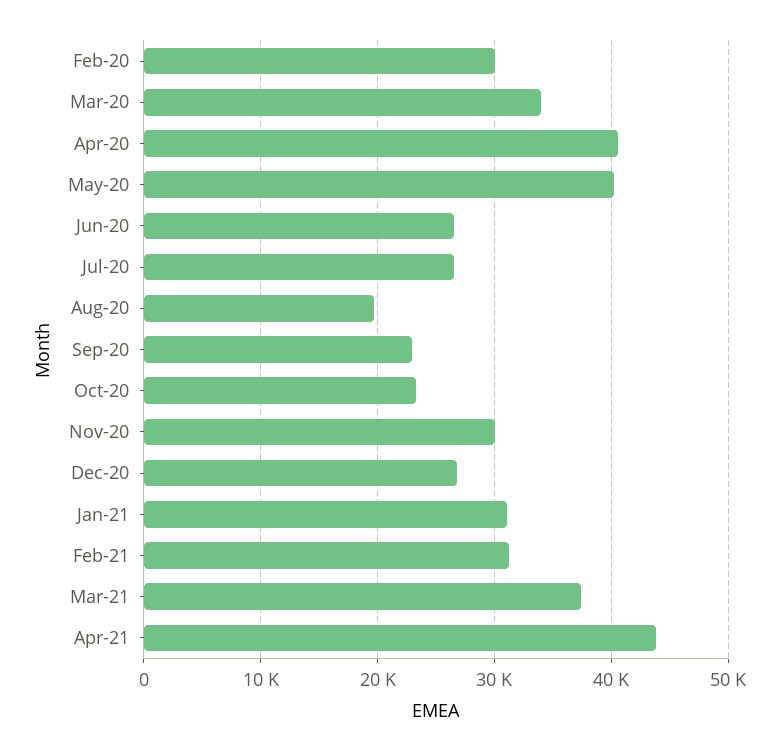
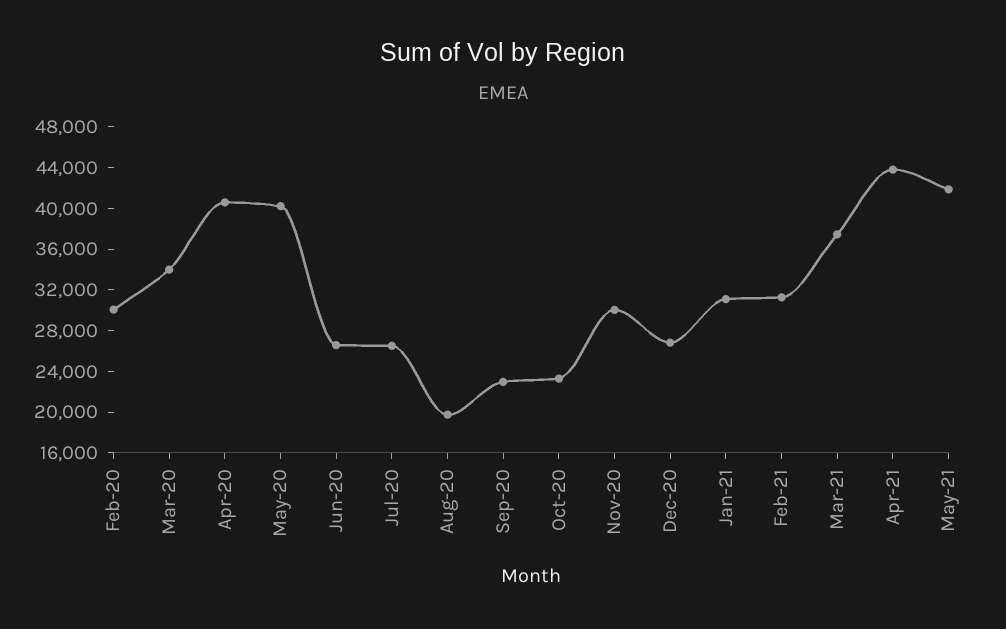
May-21: none -> 42000

